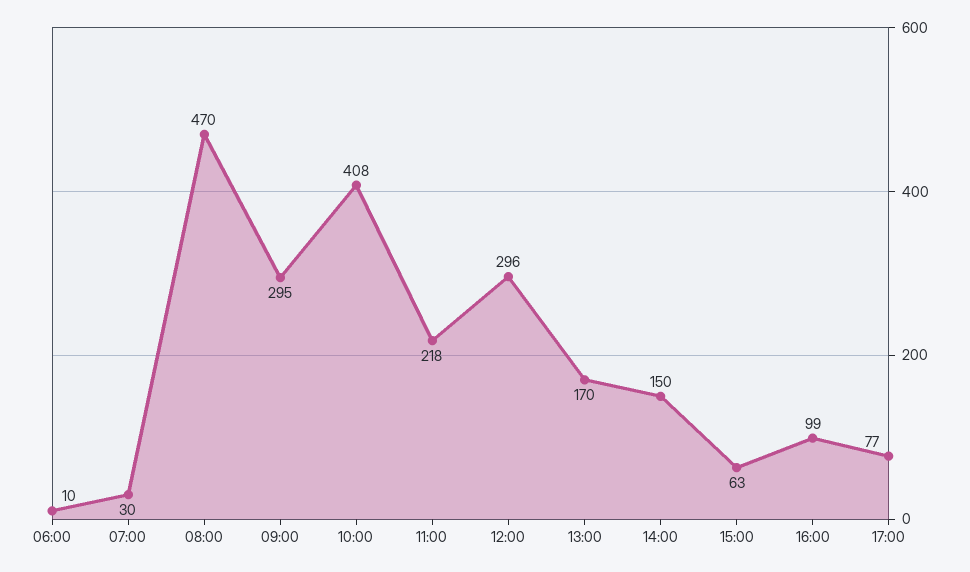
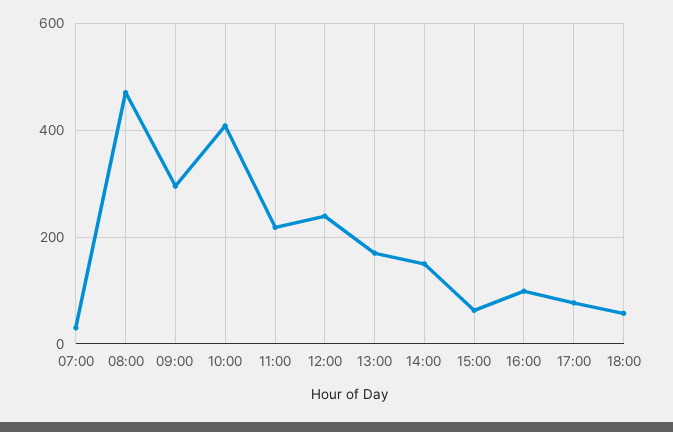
06:00: 10 -> none
12:00: 296 -> 240
18:00: none -> 60

